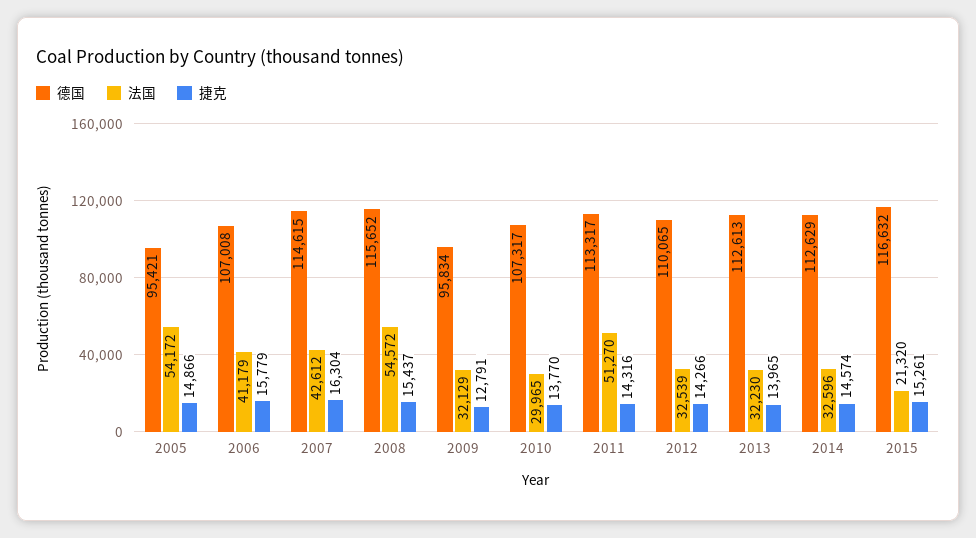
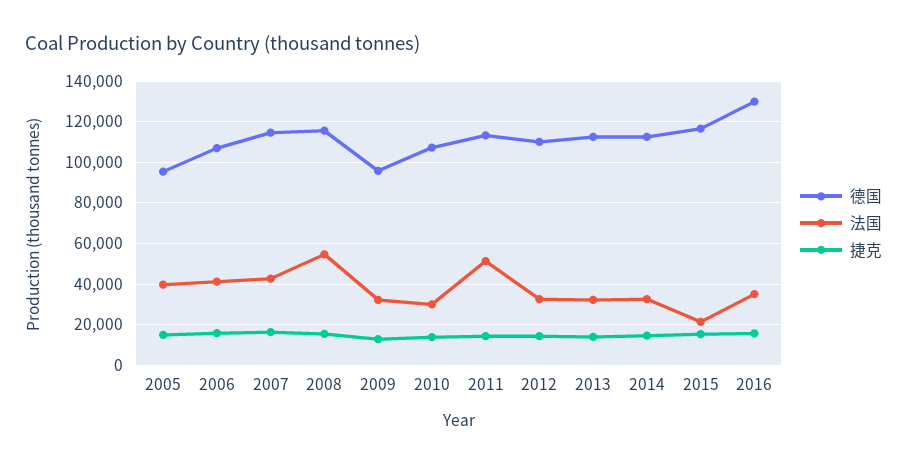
法国, 2005: 54172 -> 40000
德国, 2016: none -> 130000
法国, 2016: none -> 35000
捷克, 2016: none -> 15000

